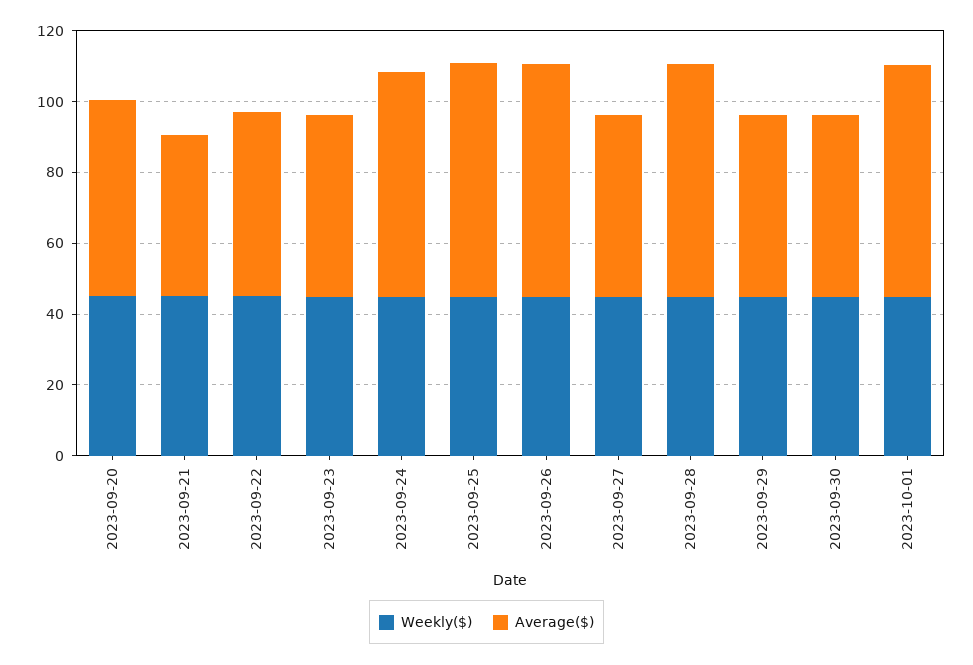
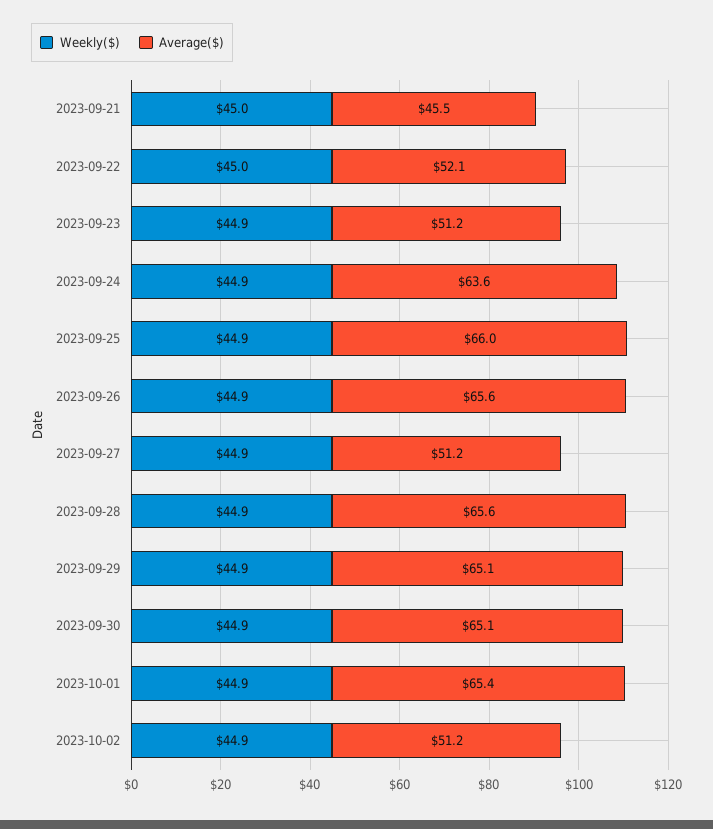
Weekly($), 2023-09-20: 45 -> none
Average($), 2023-09-20: 55 -> none
Average($), 2023-09-29: 50 -> 65.1
Average($), 2023-09-30: 50 -> 65.1
Weekly($), 2023-10-02: none -> 44.9
Average($), 2023-10-02: none -> 51.2

